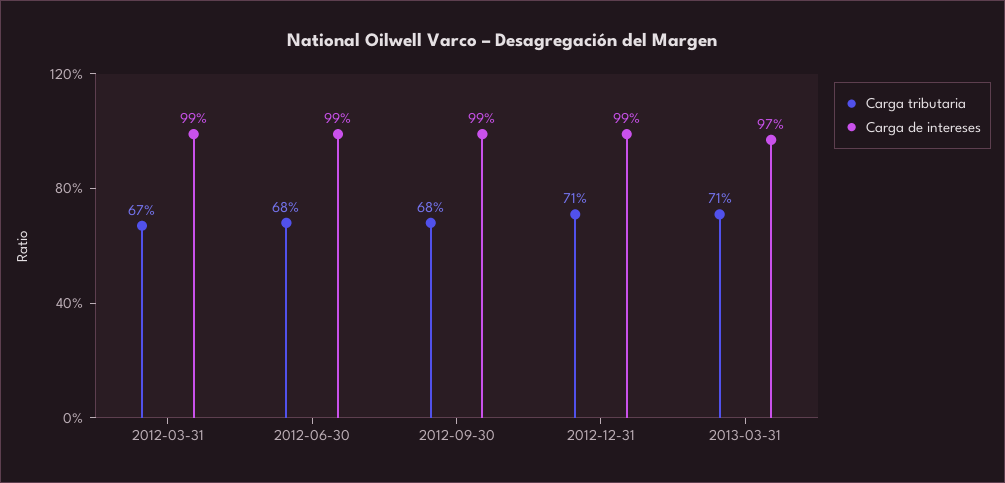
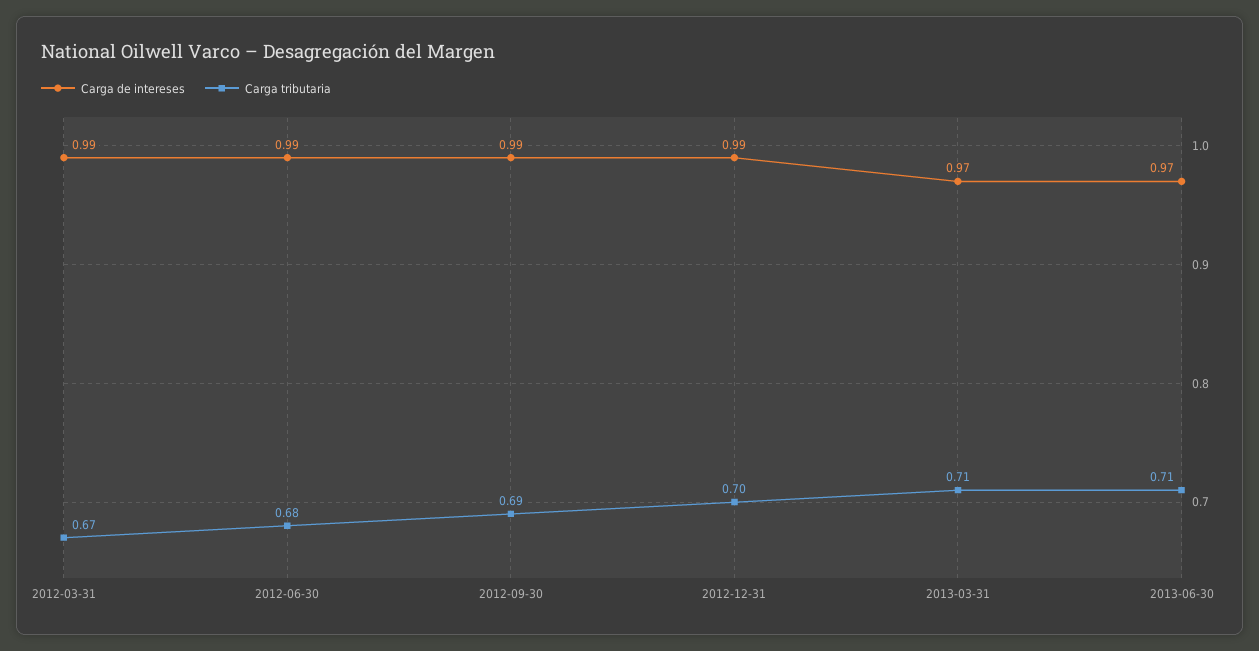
Carga tributaria, 2012-09-30: 0.68 -> 0.69
Carga tributaria, 2012-12-31: 0.71 -> 0.7
Carga de intereses, 2013-06-30: none -> 0.97
Carga tributaria, 2013-06-30: none -> 0.71

